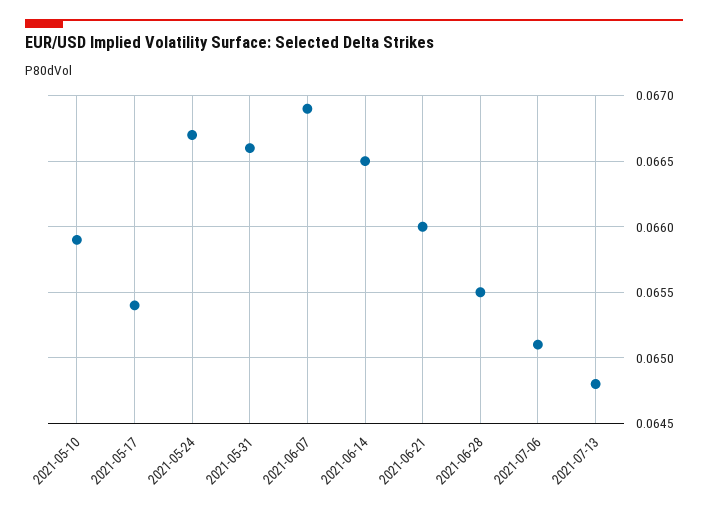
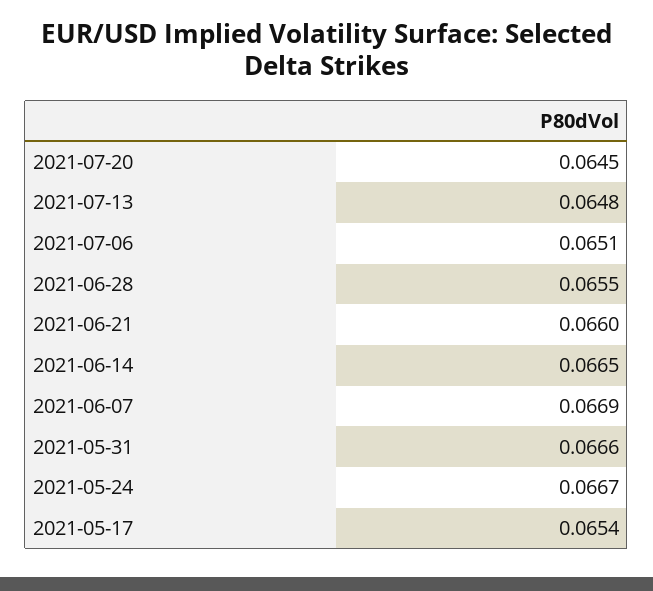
2021-05-10: 0.0659 -> none
2021-07-20: none -> 0.0645

